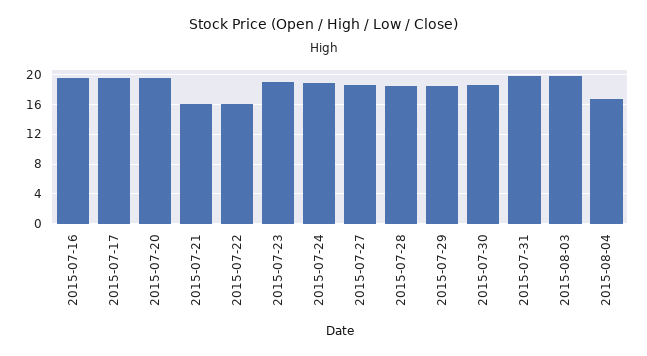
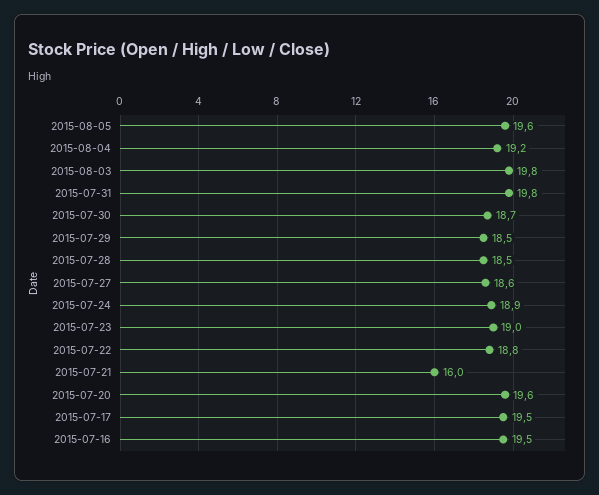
2015-07-22: 16 -> 18.8
2015-08-04: 17 -> 19.2
2015-08-05: none -> 19.6

